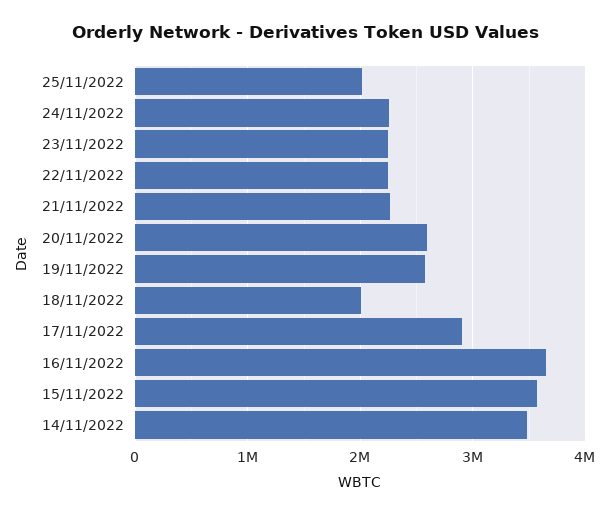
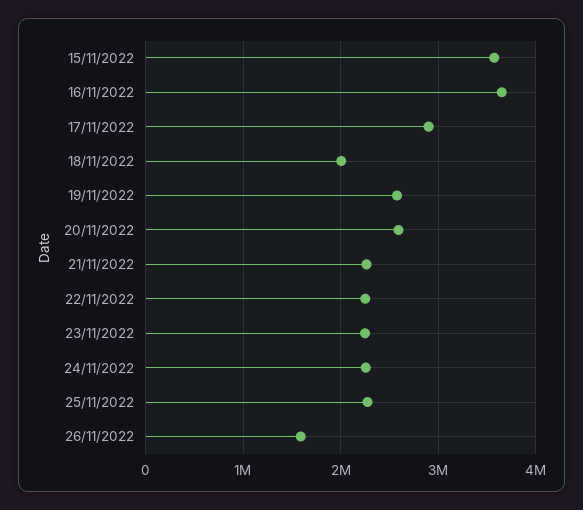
25/11/2022: 2000000 -> 2300000
14/11/2022: 3500000 -> none
26/11/2022: none -> 1600000

